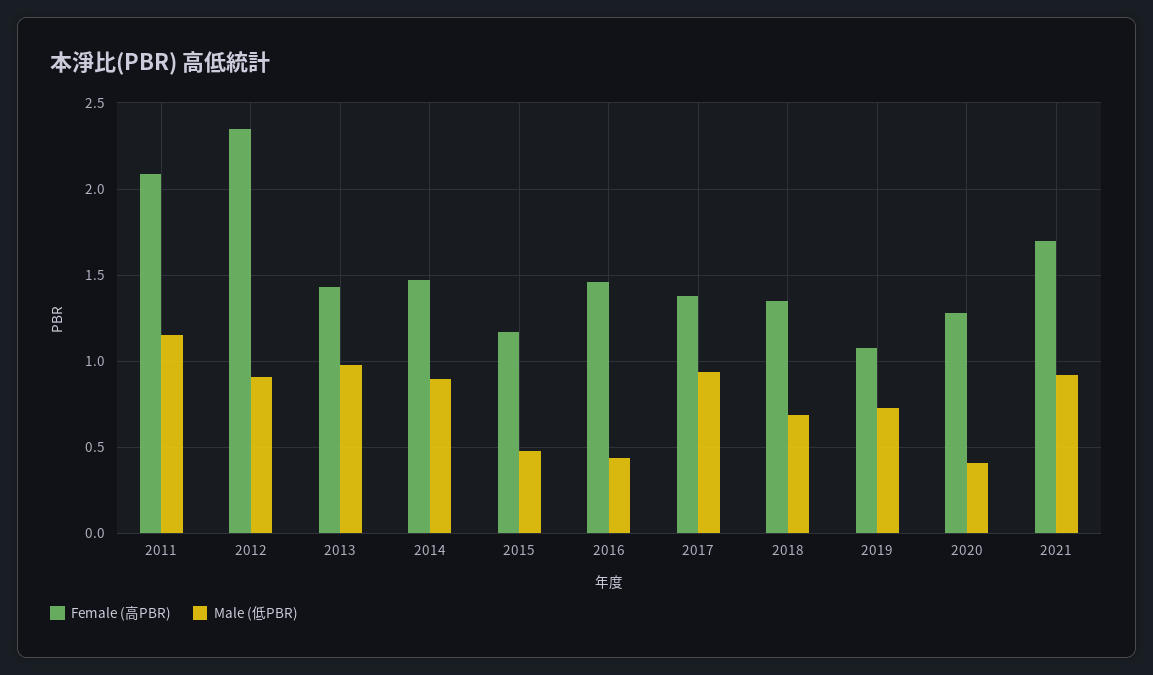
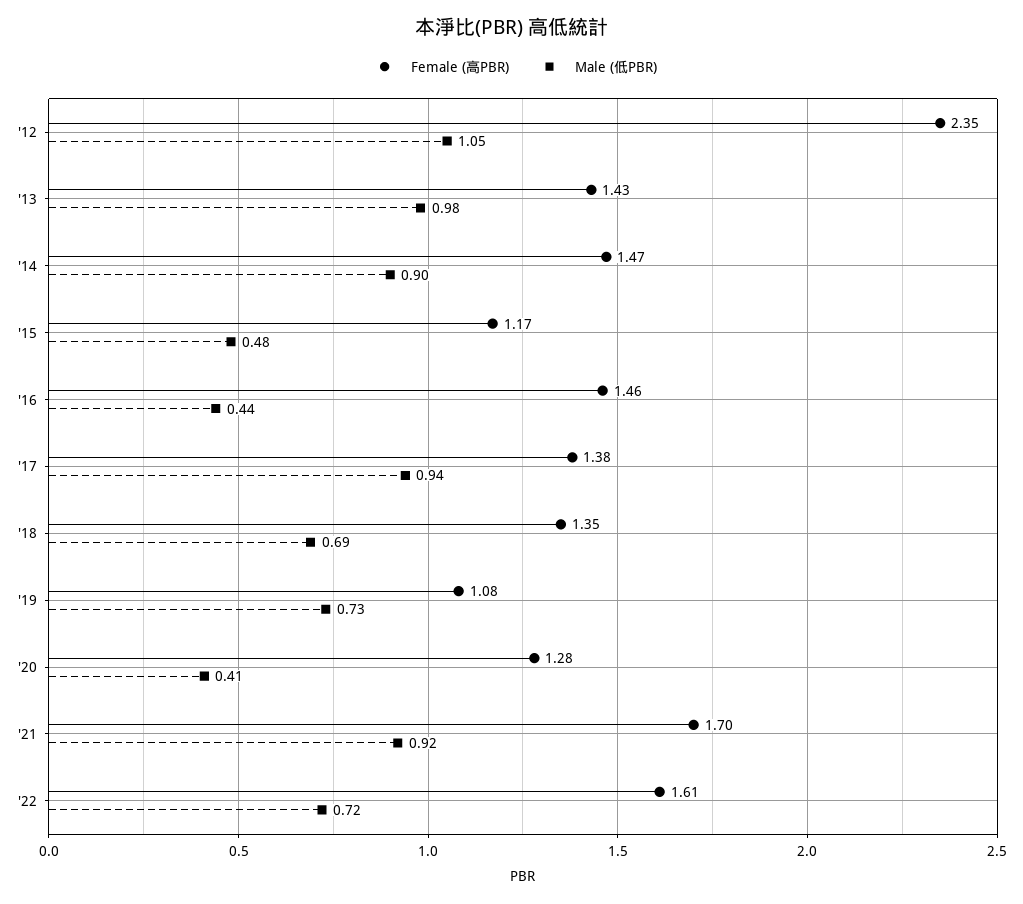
Female (高PBR), 2011: 2.1 -> none
Male (低PBR), 2011: 1.15 -> none
Male (低PBR), 2012: 0.9 -> 1.05
Female (高PBR), '22: none -> 1.61
Male (低PBR), '22: none -> 0.72

